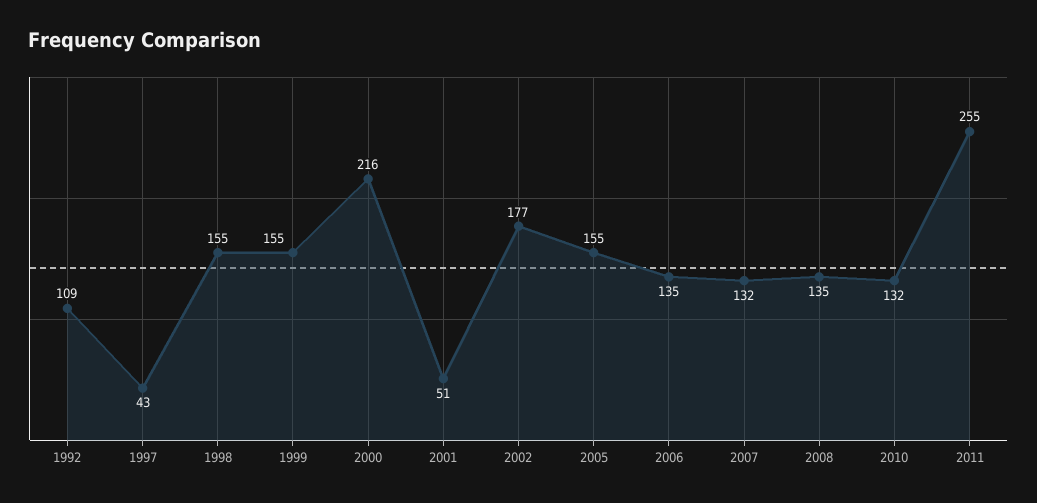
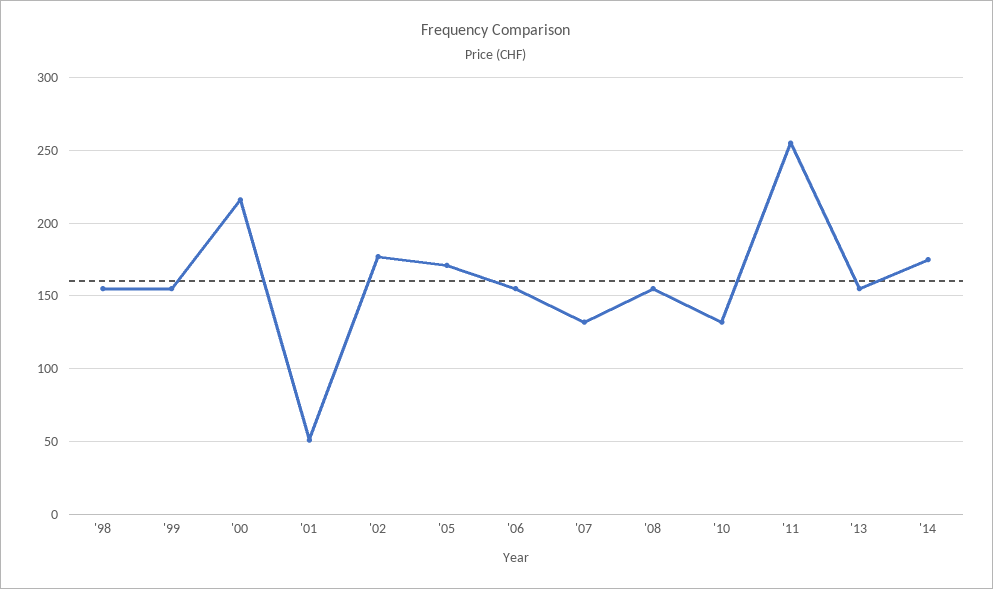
1992: 109 -> none
1997: 43 -> none
2005: 155 -> 170
2006: 135 -> 155
2008: 135 -> 155
'13: none -> 155
'14: none -> 175

